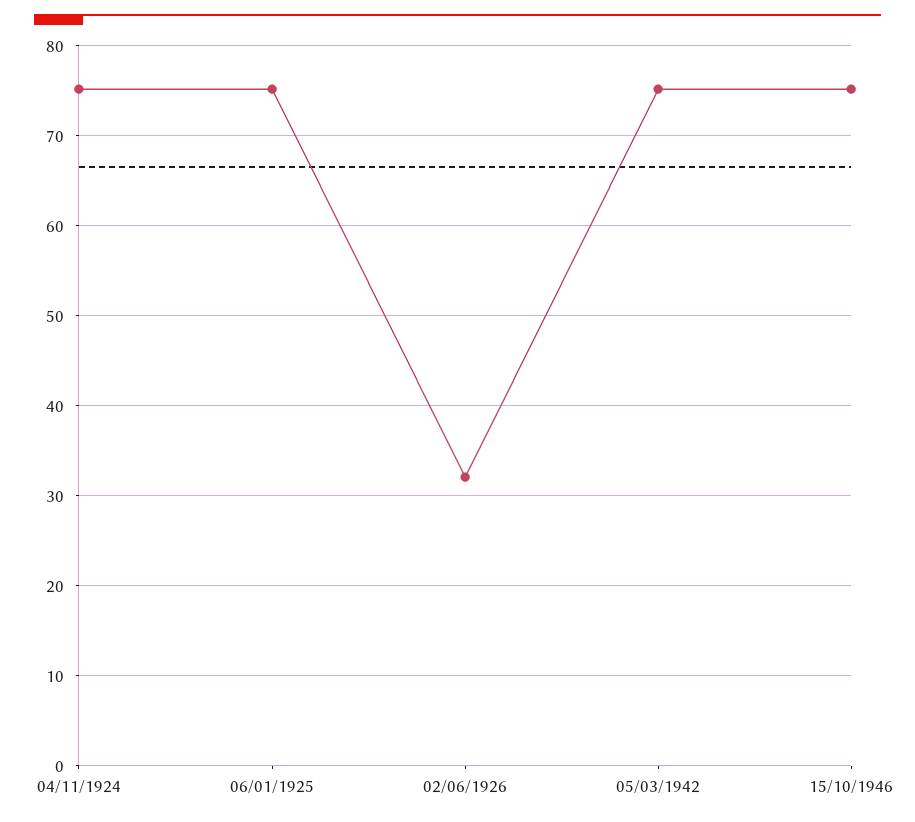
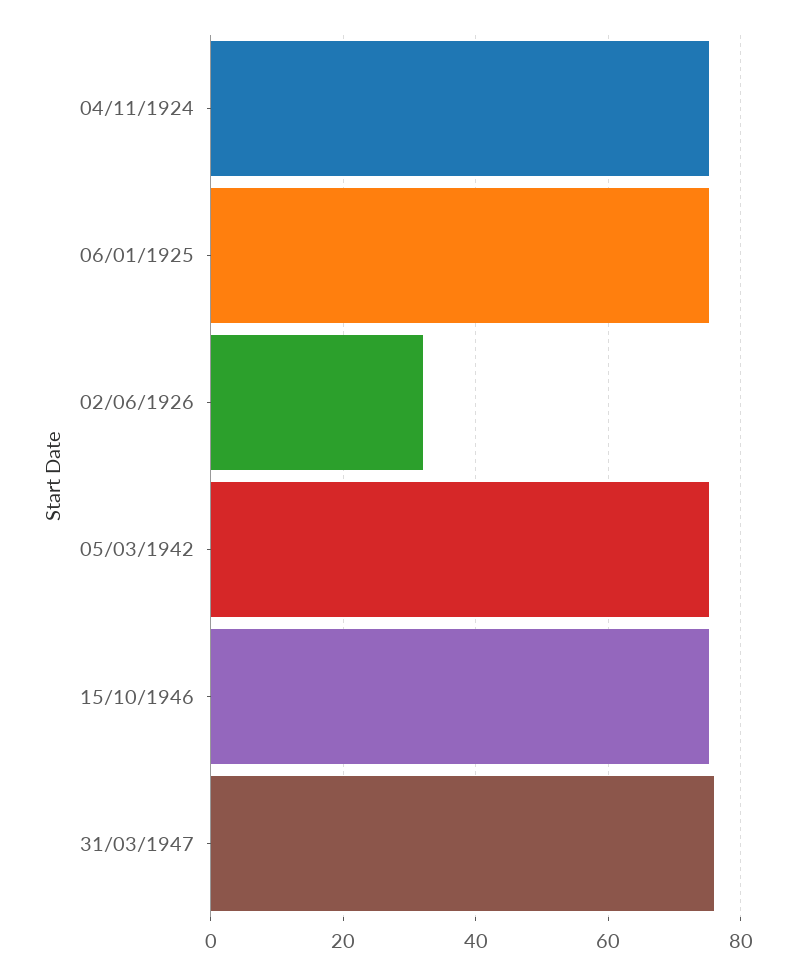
31/03/1947: none -> 76

